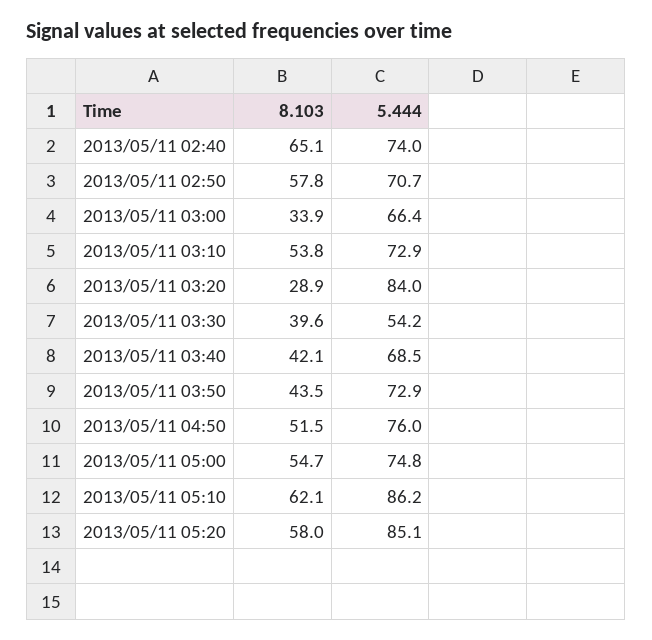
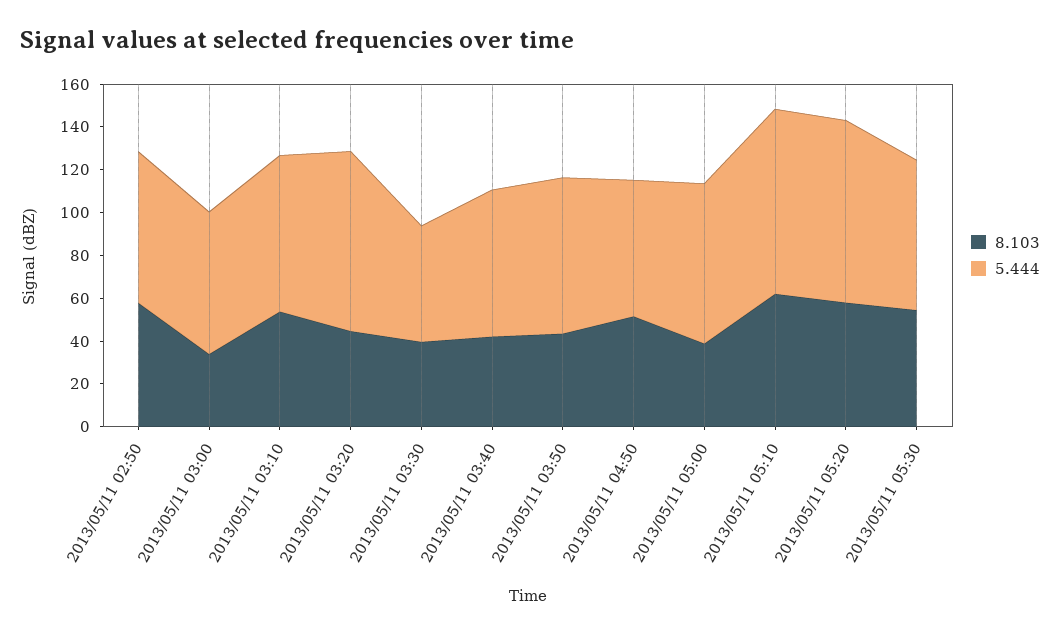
8.103, 2013/05/11 02:40: 65.1 -> none
5.444, 2013/05/11 02:40: 74 -> none
8.103, 2013/05/11 03:20: 28.9 -> 45
5.444, 2013/05/11 04:50: 76 -> 65
8.103, 2013/05/11 05:00: 54.7 -> 40
8.103, 2013/05/11 05:30: none -> 55
5.444, 2013/05/11 05:30: none -> 70

